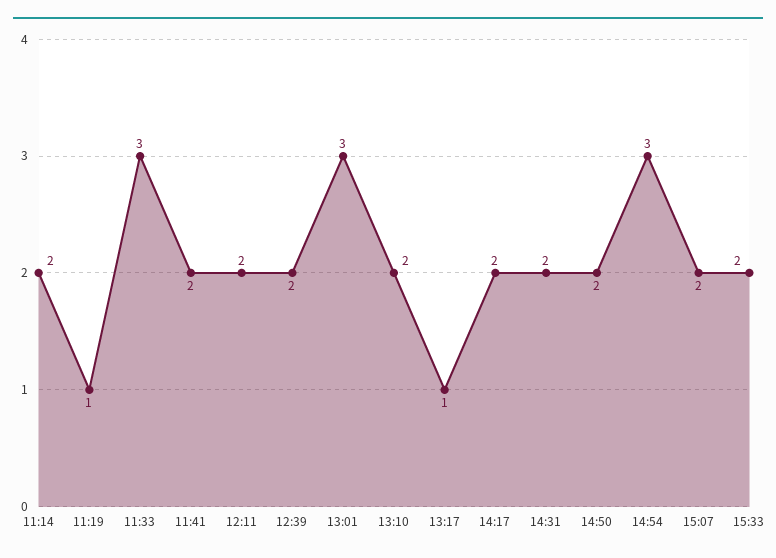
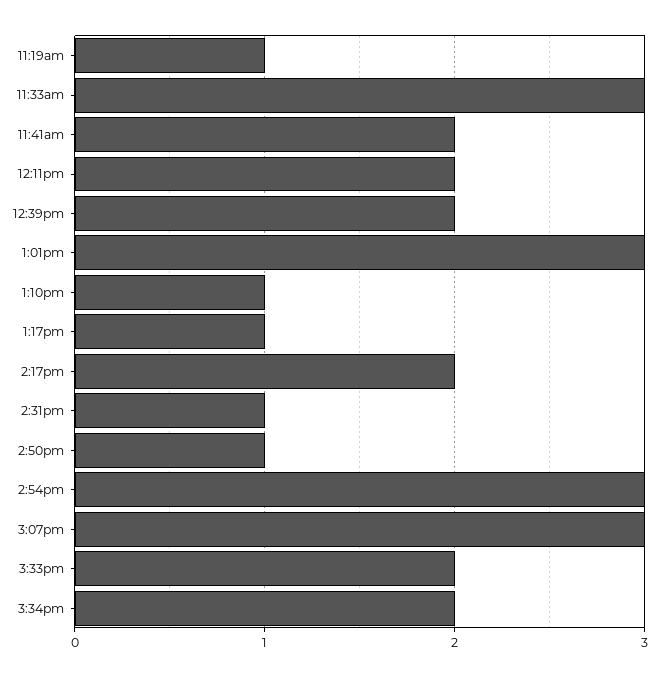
11:14: 2 -> none
13:10: 2 -> 1
14:31: 2 -> 1
14:50: 2 -> 1
15:07: 2 -> 3
3:34pm: none -> 2

